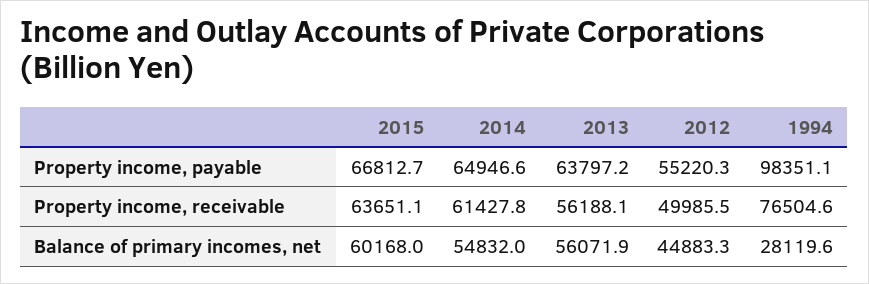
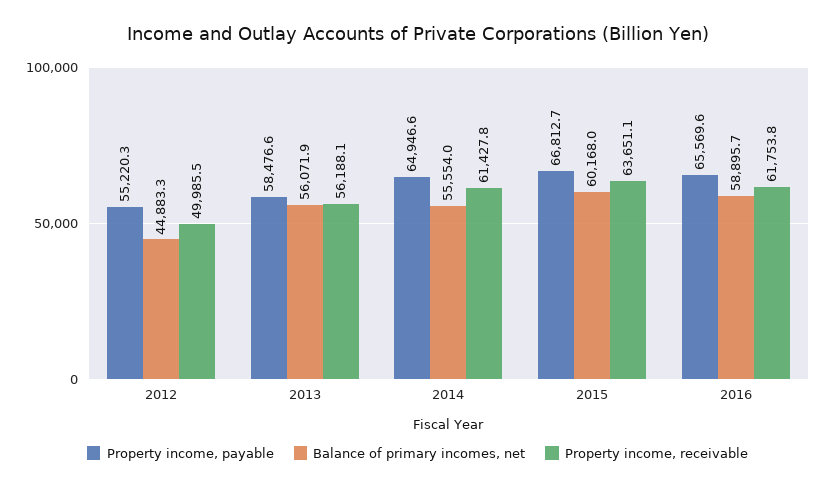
Property income, payable, 2013: 63797.2 -> 58476.6
Property income, payable, 1994: 98351.1 -> none
Property income, receivable, 1994: 76504.6 -> none
Balance of primary incomes, net, 2014: 54832 -> 55554
Balance of primary incomes, net, 1994: 28119.6 -> none
Property income, payable, 2016: none -> 65569.6
Balance of primary incomes, net, 2016: none -> 58895.7
Property income, receivable, 2016: none -> 61753.8

